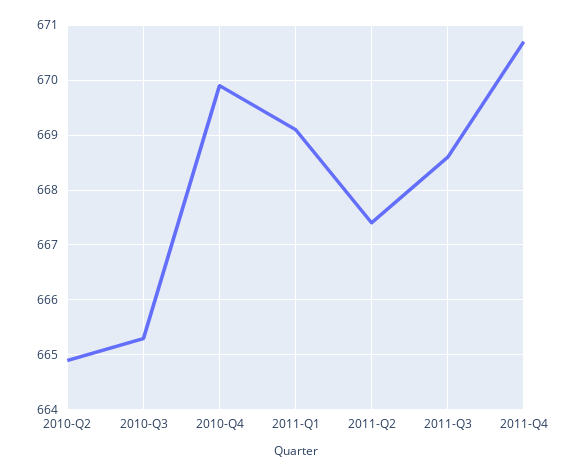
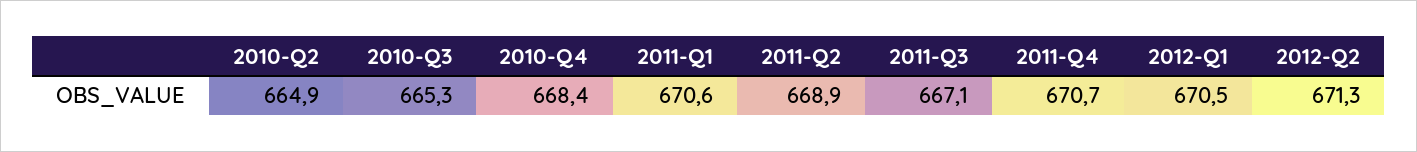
2010-Q4: 670 -> 668.4
2011-Q1: 669 -> 670.6
2011-Q2: 667.5 -> 668.9
2011-Q3: 668.5 -> 667.1
2012-Q1: none -> 670.5
2012-Q2: none -> 671.3

